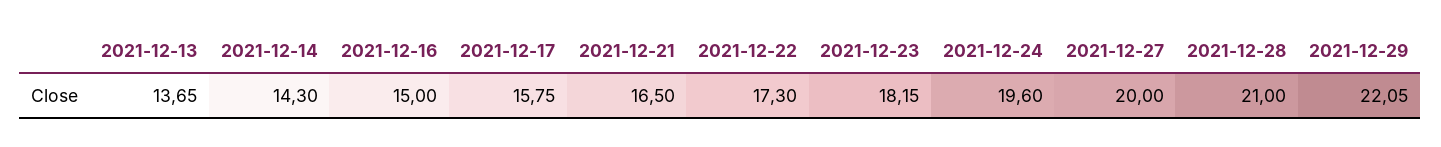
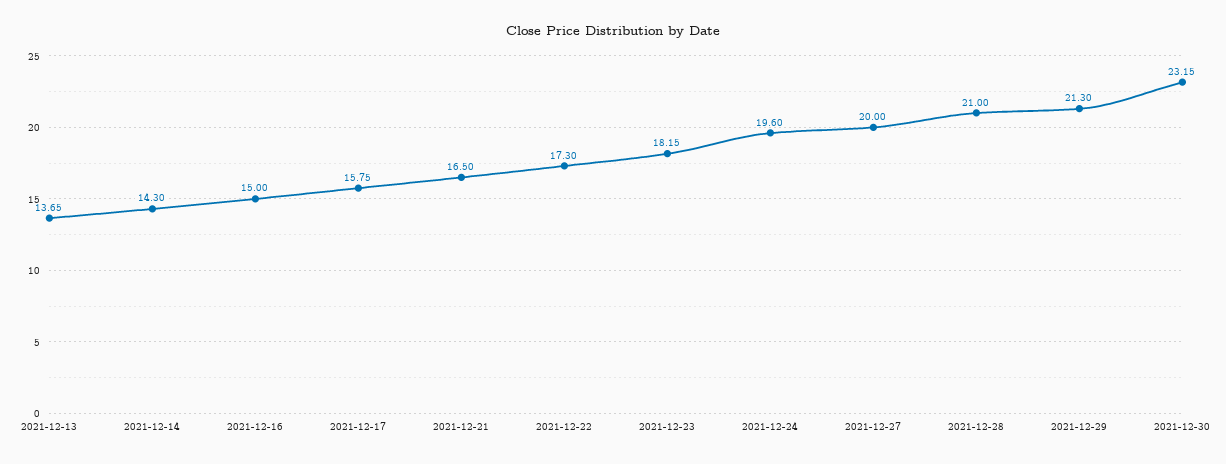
2021-12-29: 22.05 -> 21.3
2021-12-30: none -> 23.15

